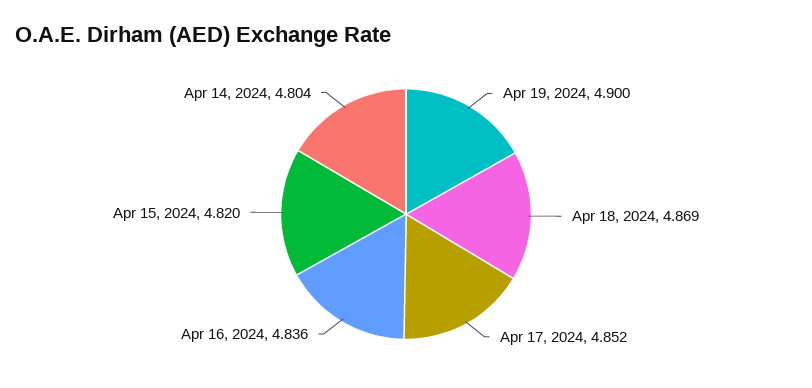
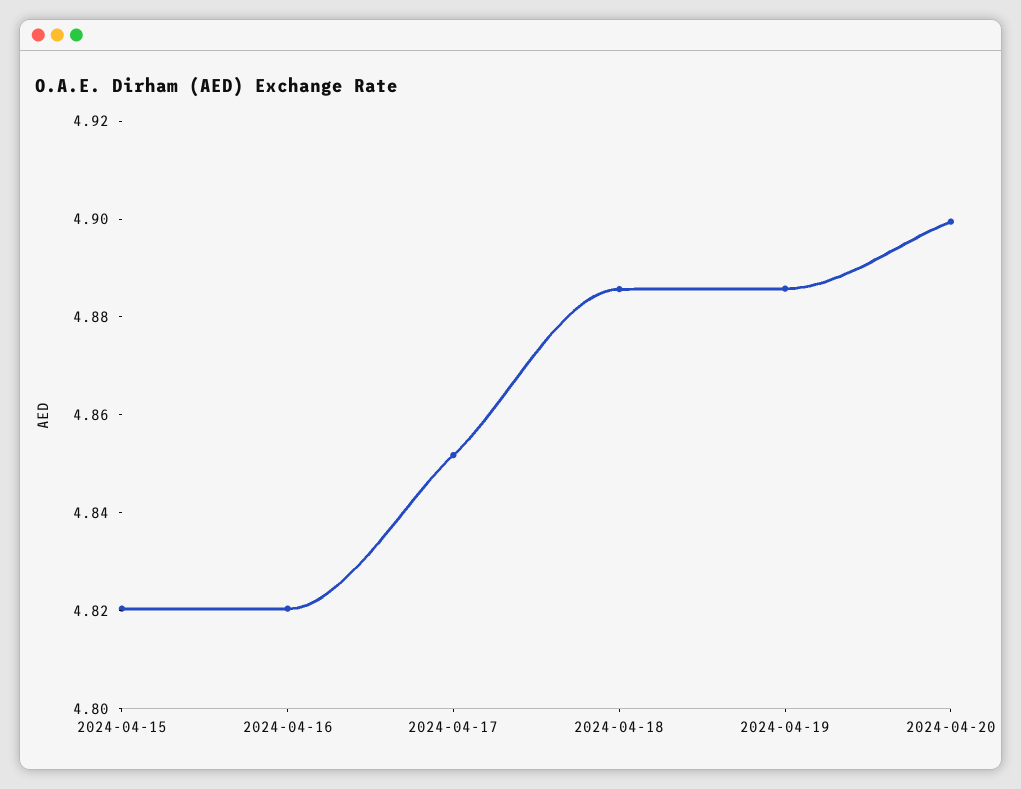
Apr 19, 2024: 4.9 -> 4.885
Apr 18, 2024: 4.869 -> 4.885
Apr 16, 2024: 4.836 -> 4.82
Apr 14, 2024: 4.804 -> none
2024-04-20: none -> 4.9

